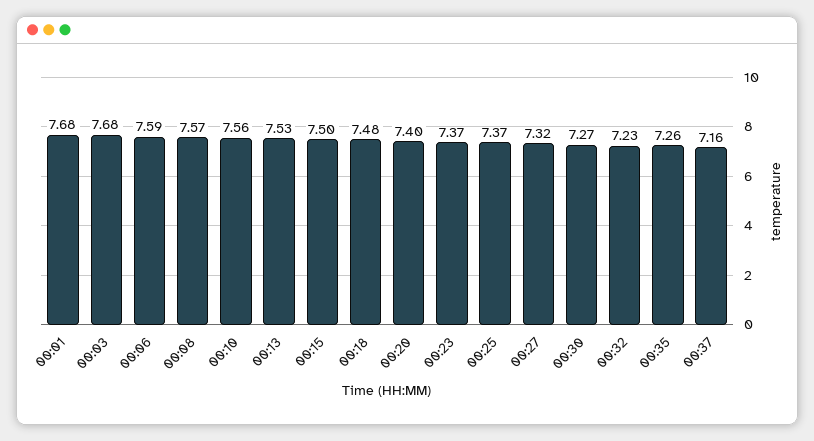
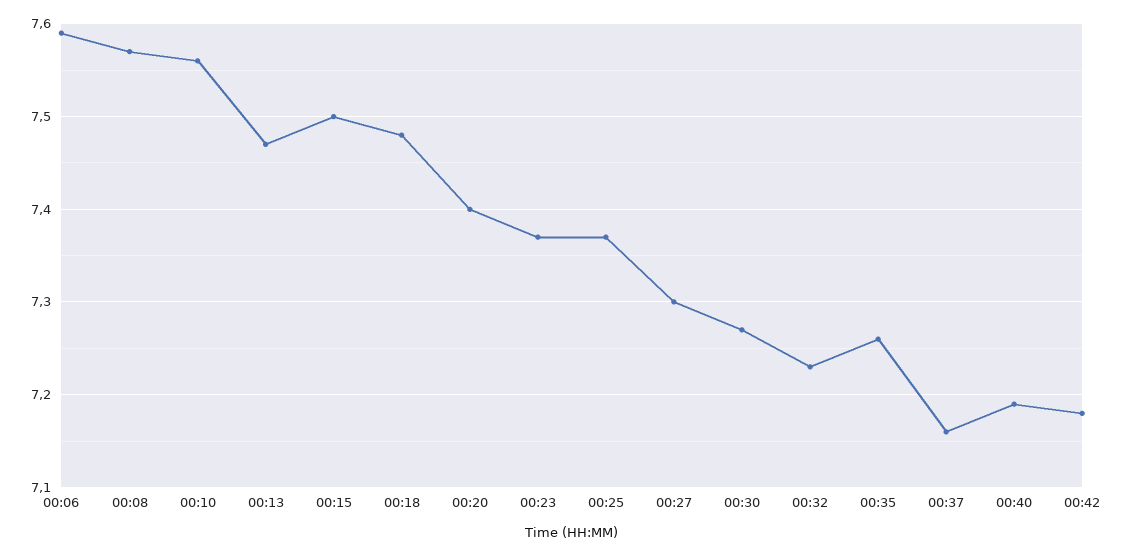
00:01: 7.68 -> none
00:03: 7.68 -> none
00:13: 7.53 -> 7.47
00:27: 7.32 -> 7.3
00:40: none -> 7.19
00:42: none -> 7.18

